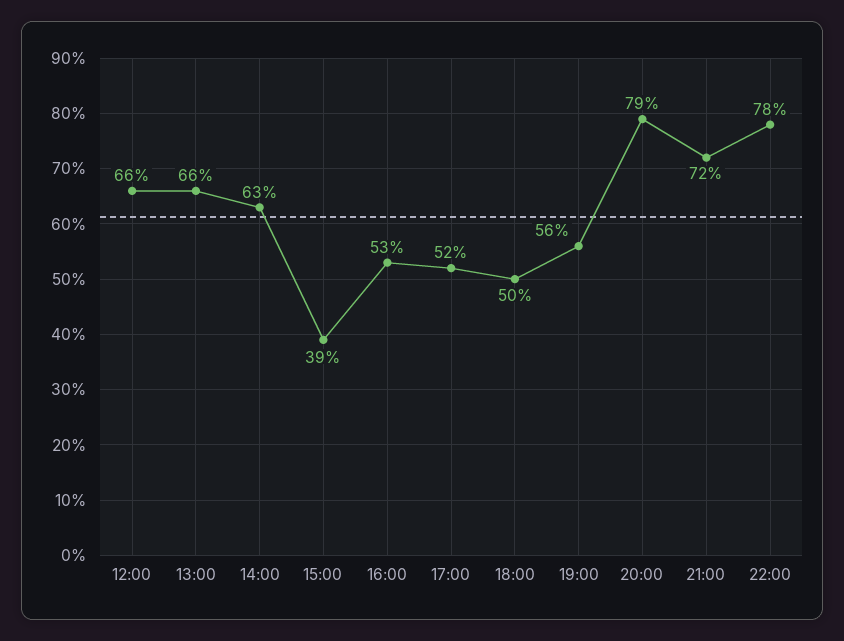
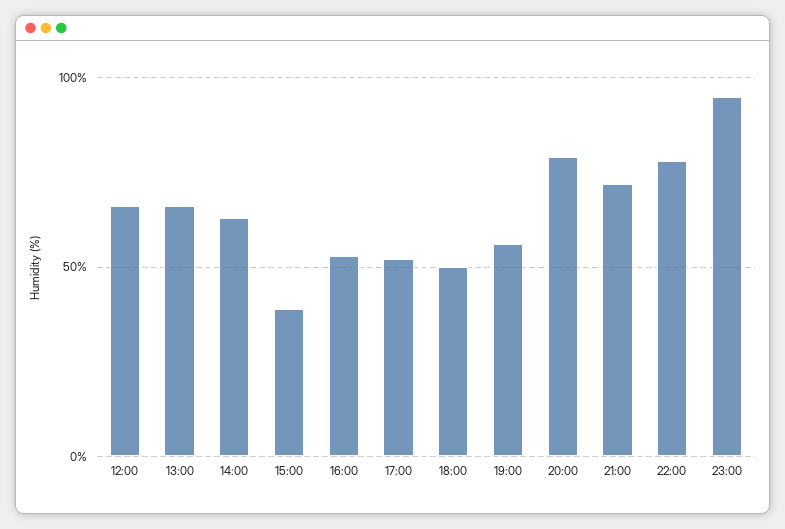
23:00: none -> 95

